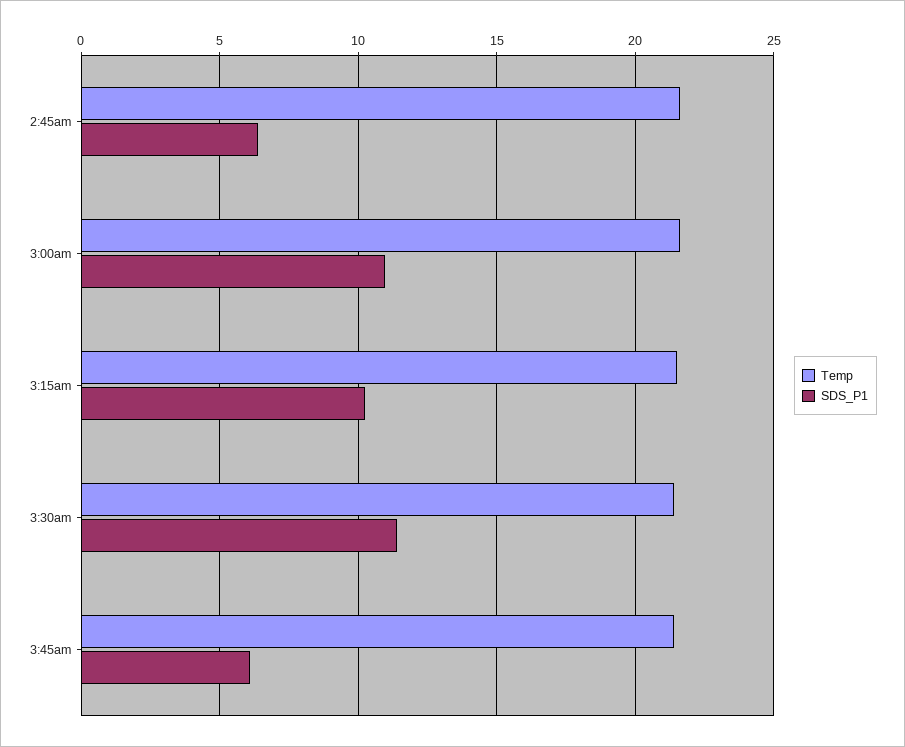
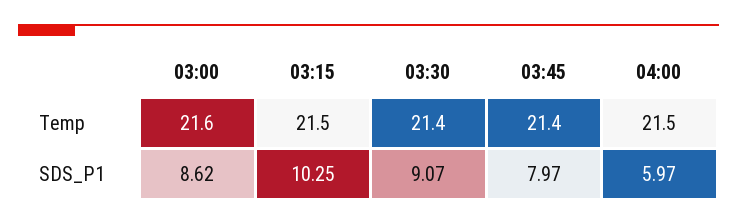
Temp, 2:45am: 21.5 -> none
SDS_P1, 2:45am: 6.5 -> none
SDS_P1, 3:00am: 11 -> 8.62
SDS_P1, 3:30am: 11.5 -> 9.07
SDS_P1, 3:45am: 6 -> 7.97
Temp, 04:00: none -> 21.5
SDS_P1, 04:00: none -> 5.97

